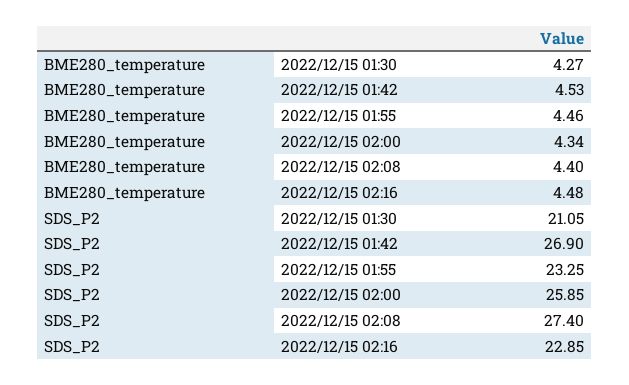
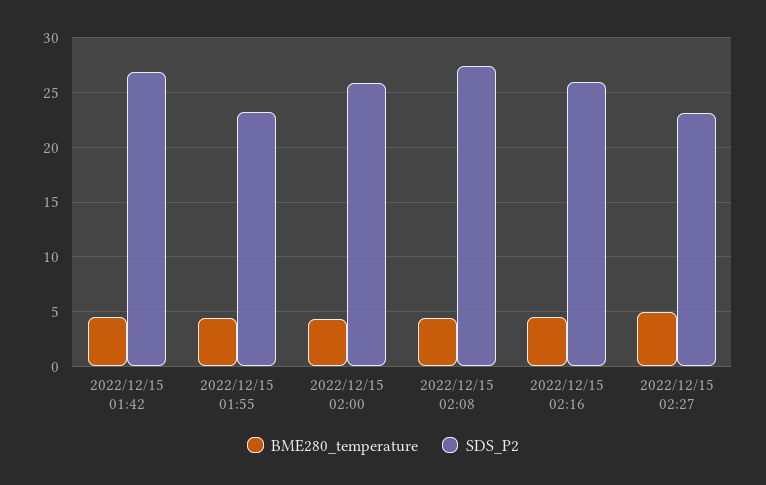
BME280_temperature, 2022/12/15 01:30: 4.27 -> none
SDS_P2, 2022/12/15 01:30: 21.05 -> none
SDS_P2, 2022/12/15 02:16: 22.85 -> 26
BME280_temperature, 2022/12/15 02:27: none -> 5
SDS_P2, 2022/12/15 02:27: none -> 23

